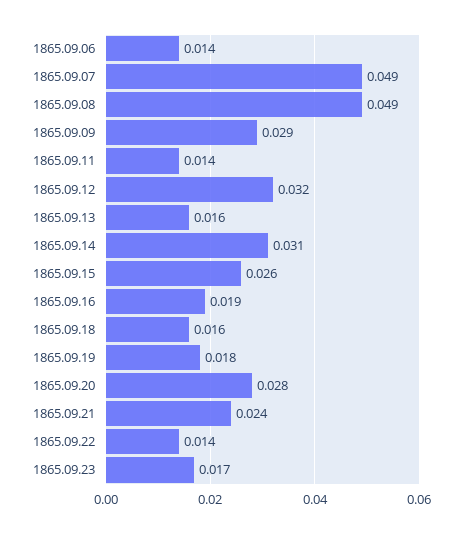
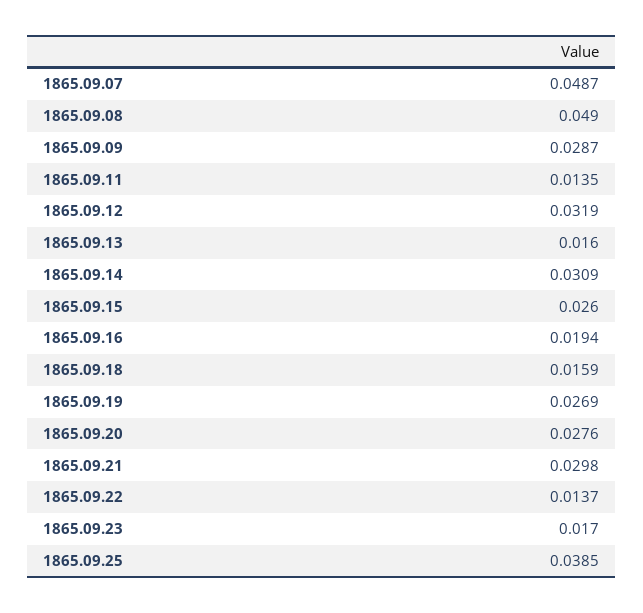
1865.09.06: 0.014 -> none
1865.09.19: 0.018 -> 0.0269
1865.09.21: 0.024 -> 0.0298
1865.09.25: none -> 0.0385

